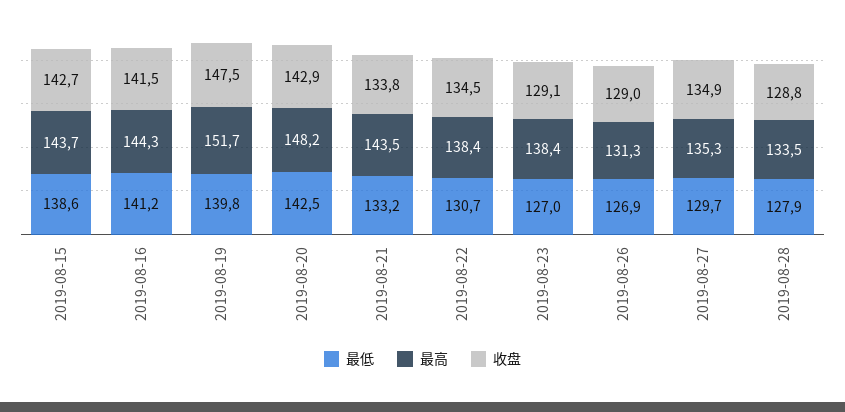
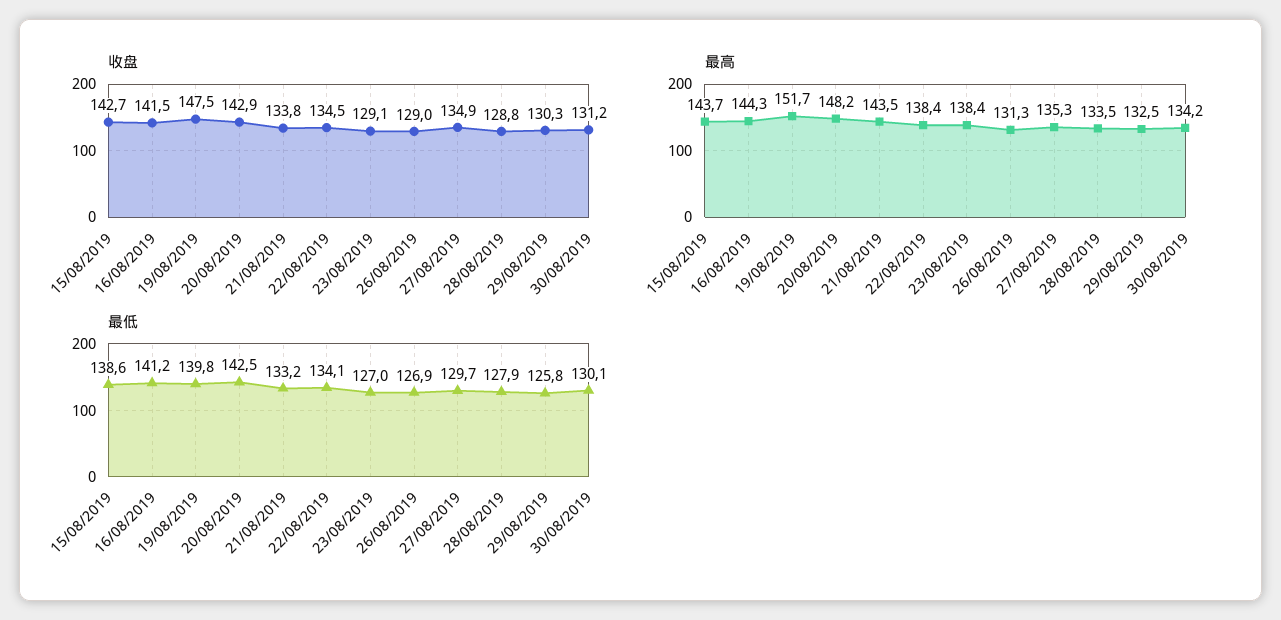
最低, 2019-08-22: 130.7 -> 134.1
收盘, 29/08/2019: none -> 130.3
收盘, 30/08/2019: none -> 131.2
最高, 29/08/2019: none -> 132.5
最高, 30/08/2019: none -> 134.2
最低, 29/08/2019: none -> 125.8
最低, 30/08/2019: none -> 130.1

